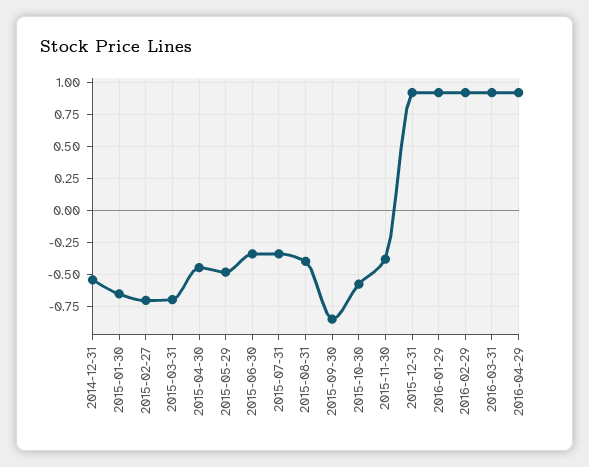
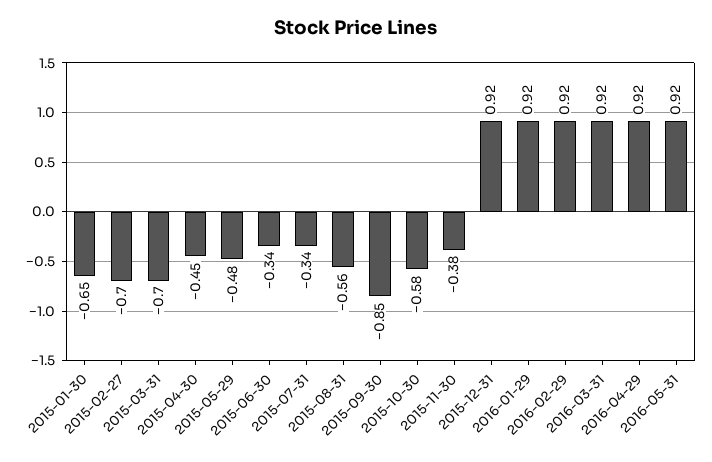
2014-12-31: -0.55 -> none
2015-08-31: -0.4 -> -0.56
2016-05-31: none -> 0.92

